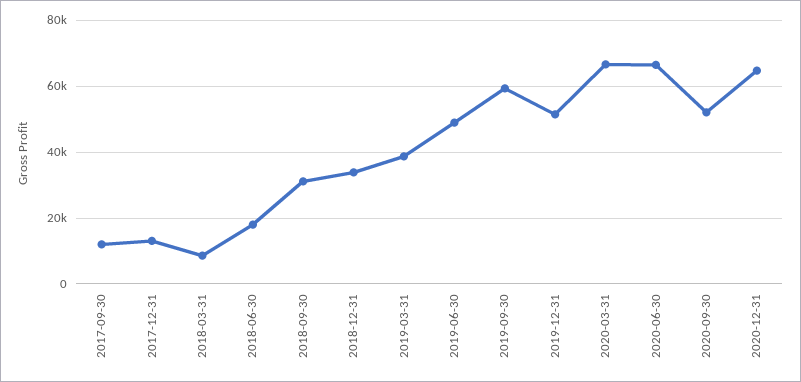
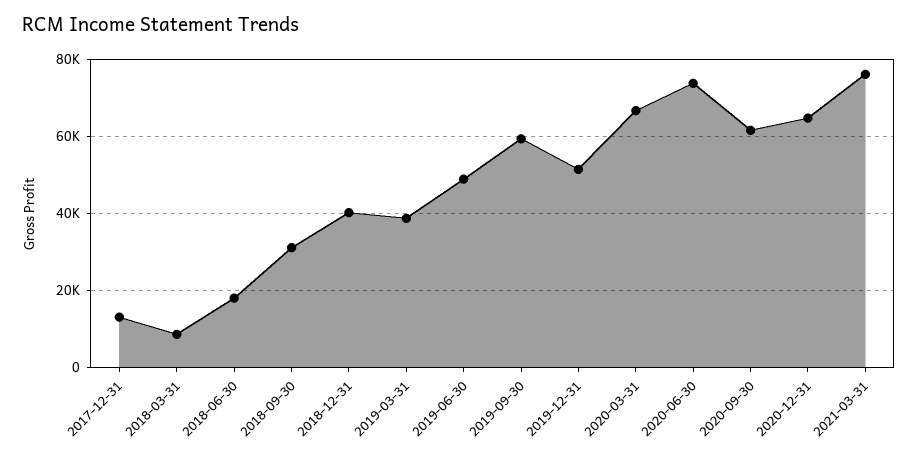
2017-09-30: 12000 -> none
2018-12-31: 34000 -> 40000
2020-06-30: 66000 -> 74000
2020-09-30: 52000 -> 62000
2021-03-31: none -> 76000

